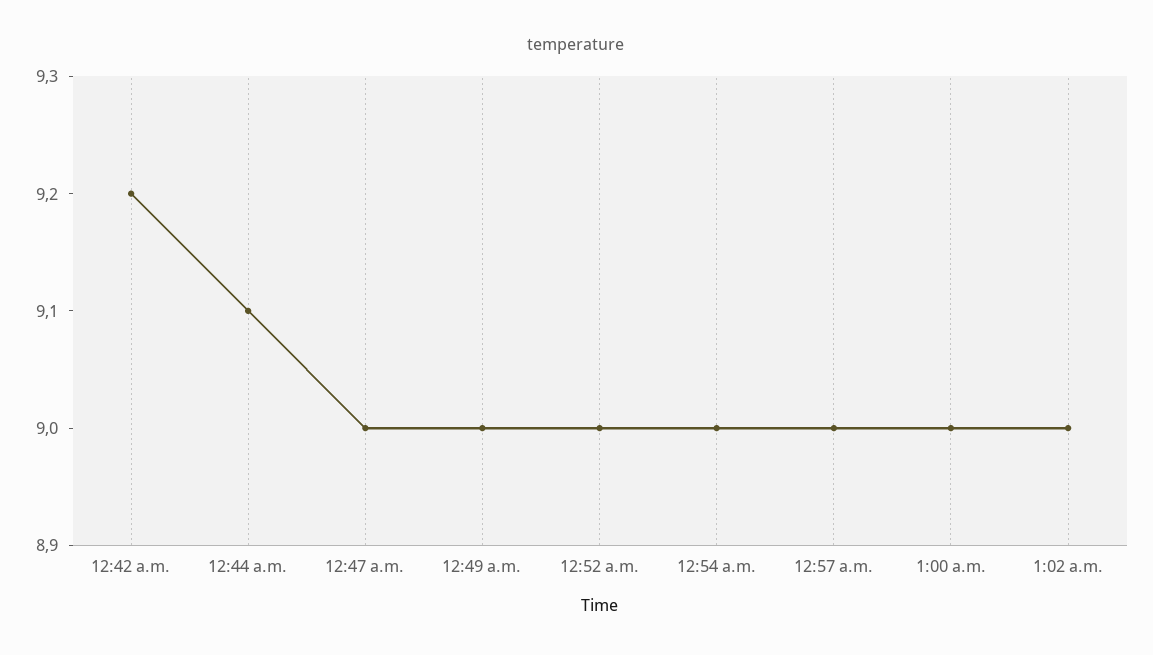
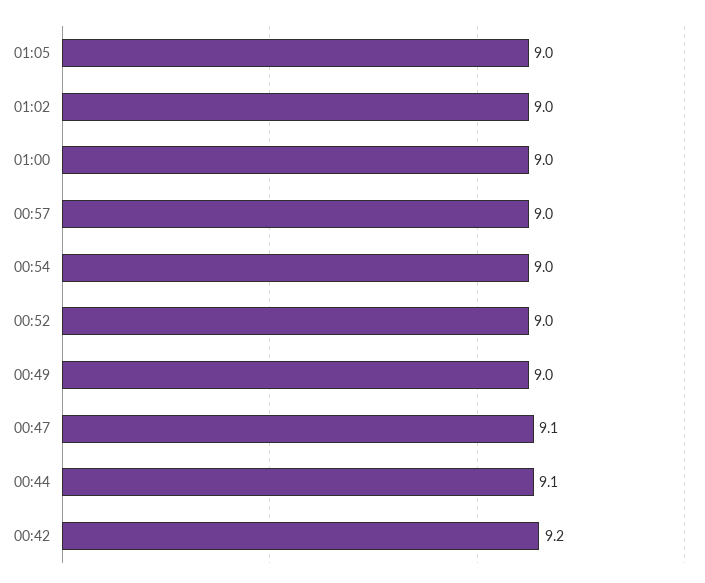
12:47 a.m.: 9 -> 9.1
01:05: none -> 9

